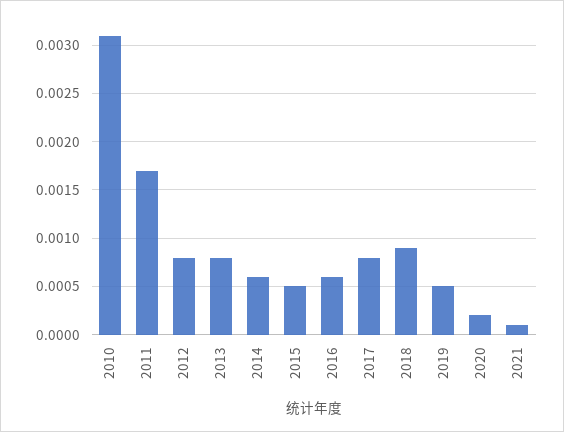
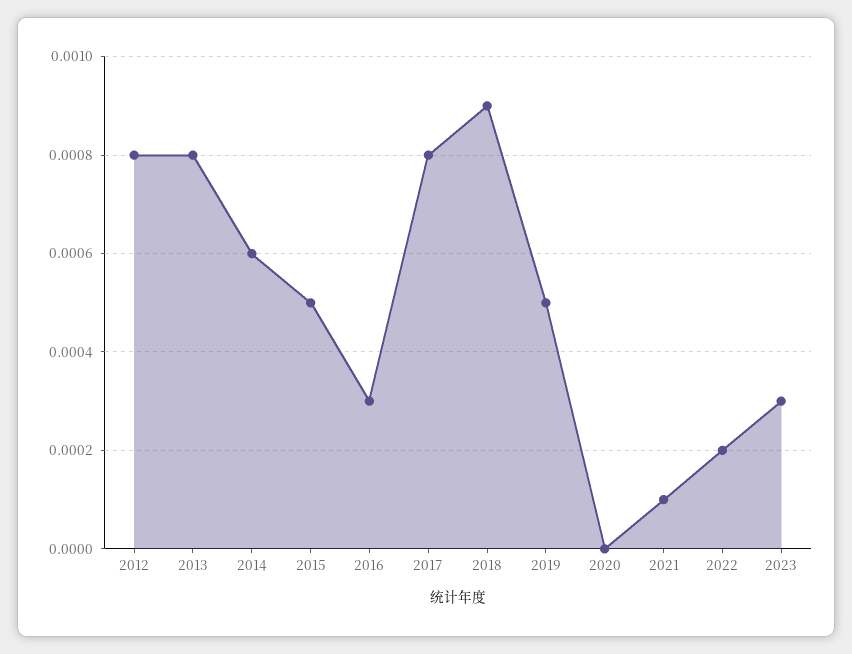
2010: 0.0031 -> none
2011: 0.0017 -> none
2016: 0.0006 -> 0.0003
2020: 0.0002 -> 0
2022: none -> 0.0002
2023: none -> 0.0003

